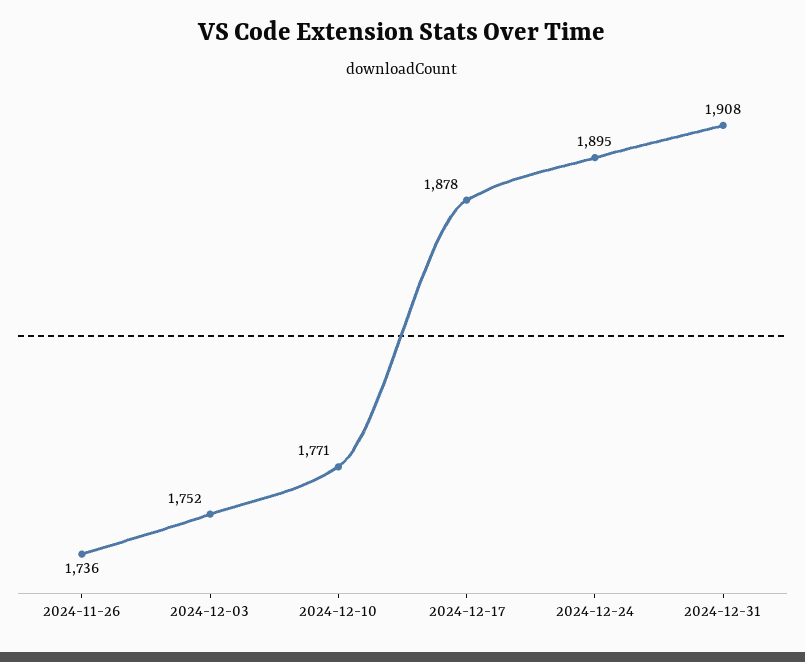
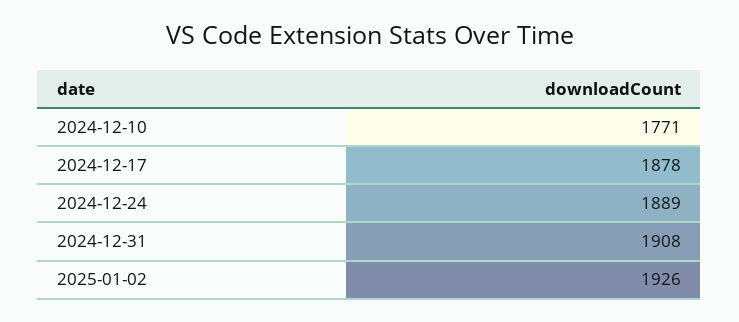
2024-11-26: 1736 -> none
2024-12-03: 1752 -> none
2024-12-24: 1895 -> 1889
2025-01-02: none -> 1926

